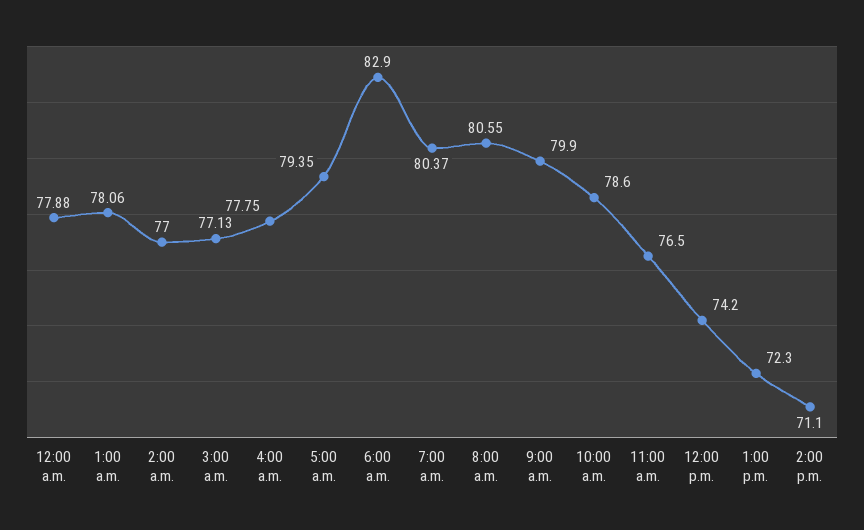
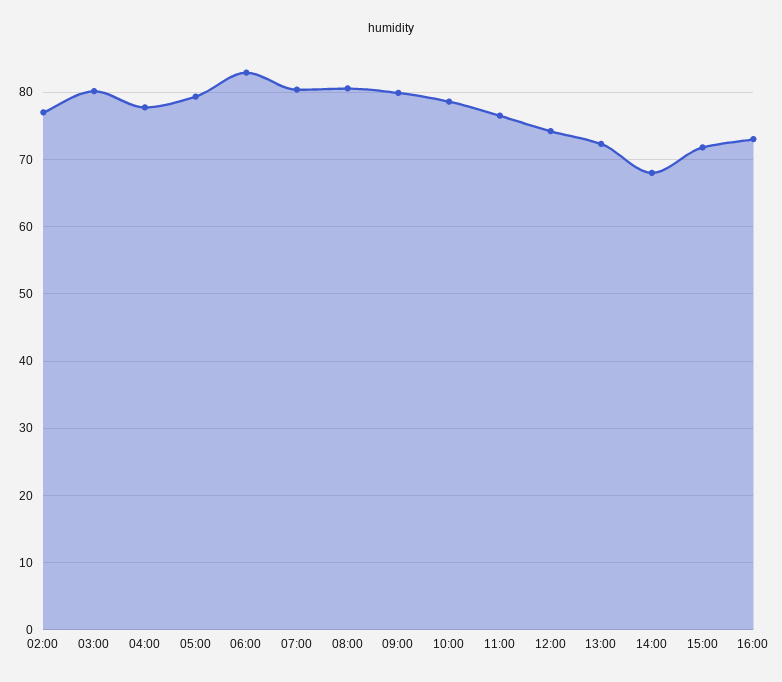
12:00 a.m.: 77.88 -> none
1:00 a.m.: 78.06 -> none
3:00 a.m.: 77.13 -> 80
2:00 p.m.: 71.1 -> 68
15:00: none -> 72
16:00: none -> 73

